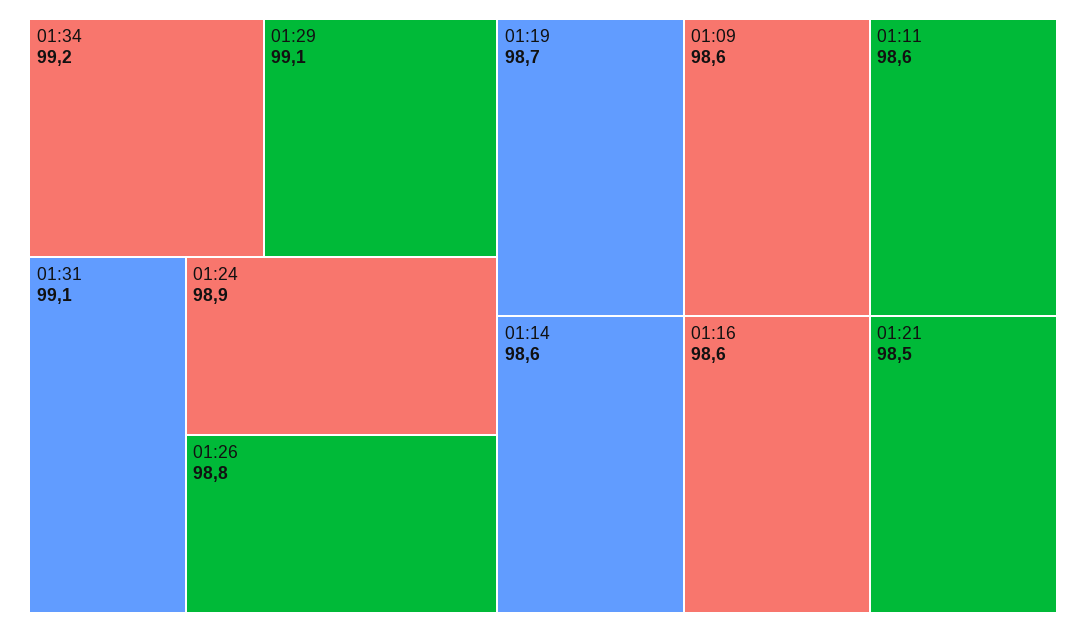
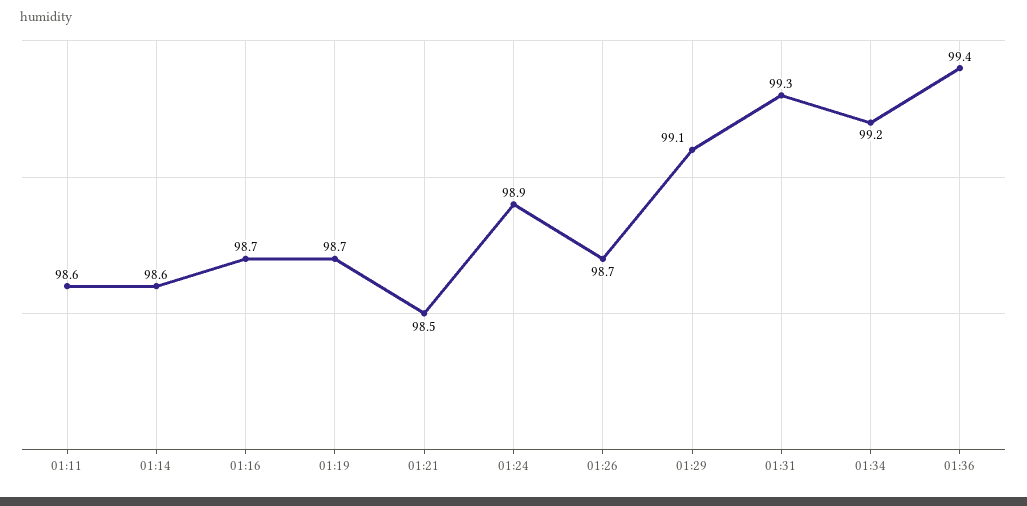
01:31: 99.1 -> 99.3
01:26: 98.8 -> 98.7
01:09: 98.6 -> none
01:16: 98.6 -> 98.7
01:36: none -> 99.4

